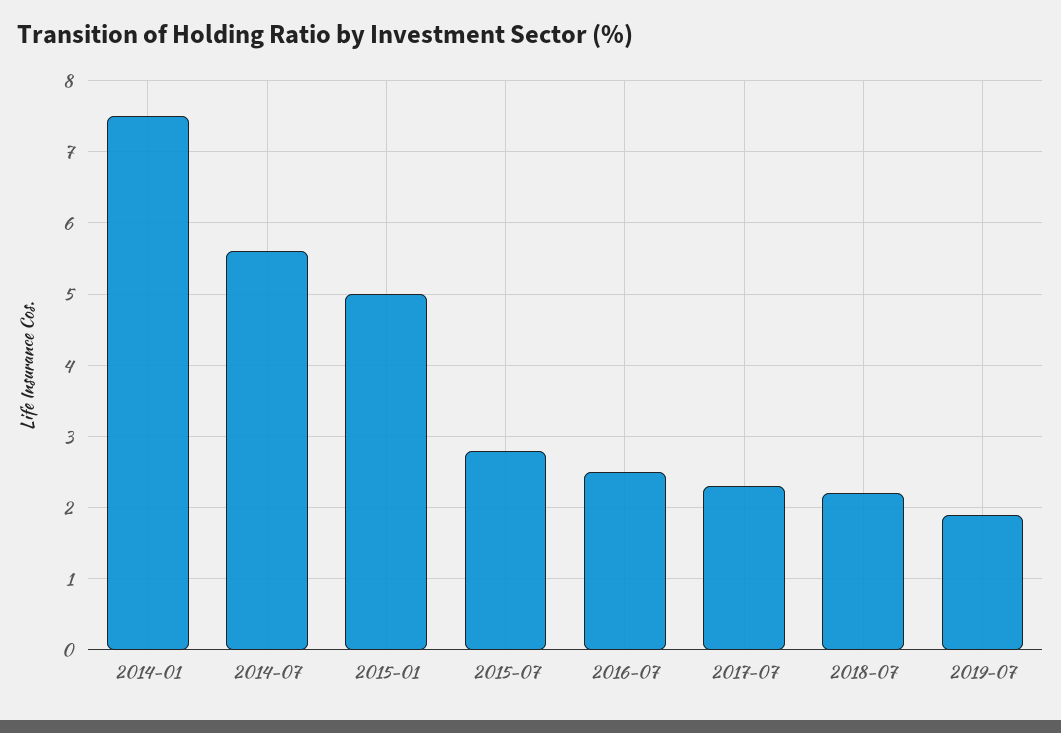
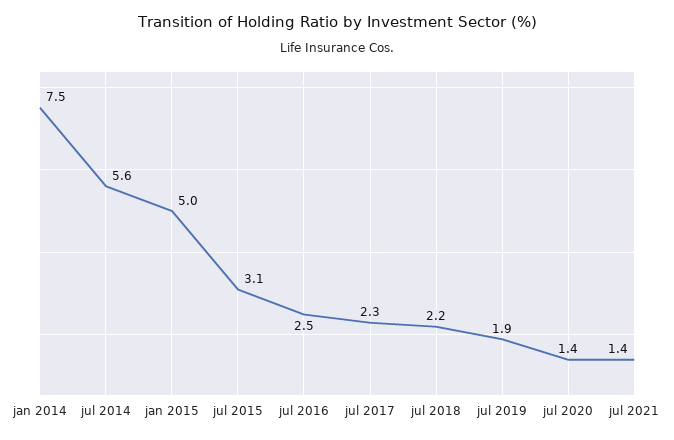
2015-07: 2.8 -> 3.1
jul 2020: none -> 1.4
jul 2021: none -> 1.4

